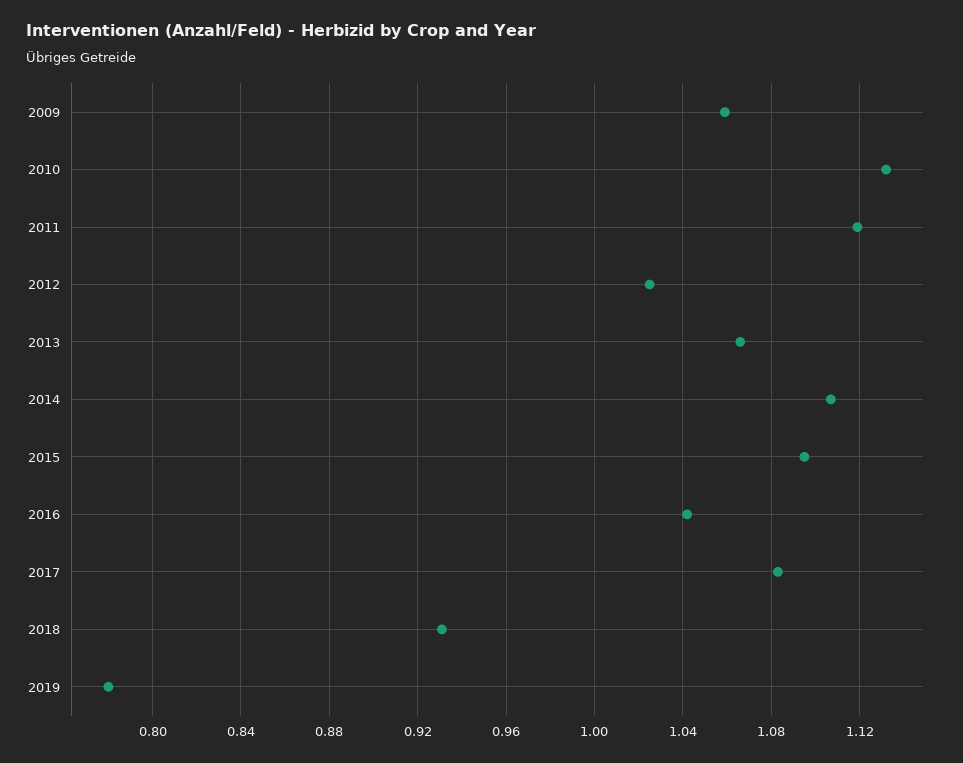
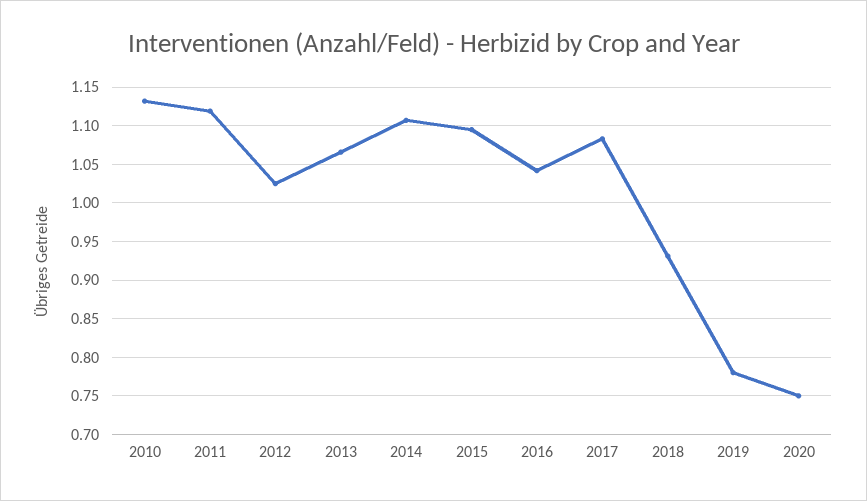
2009: 1.06 -> none
2020: none -> 0.75

